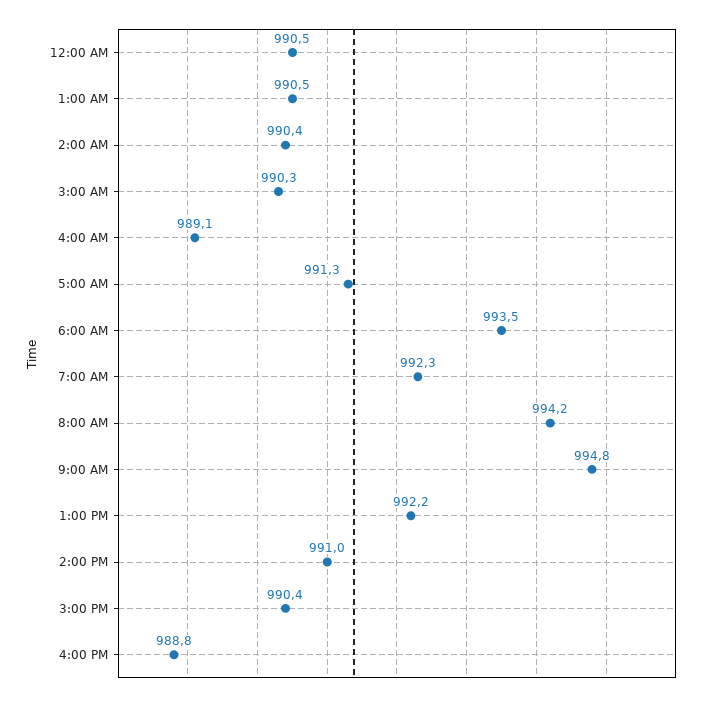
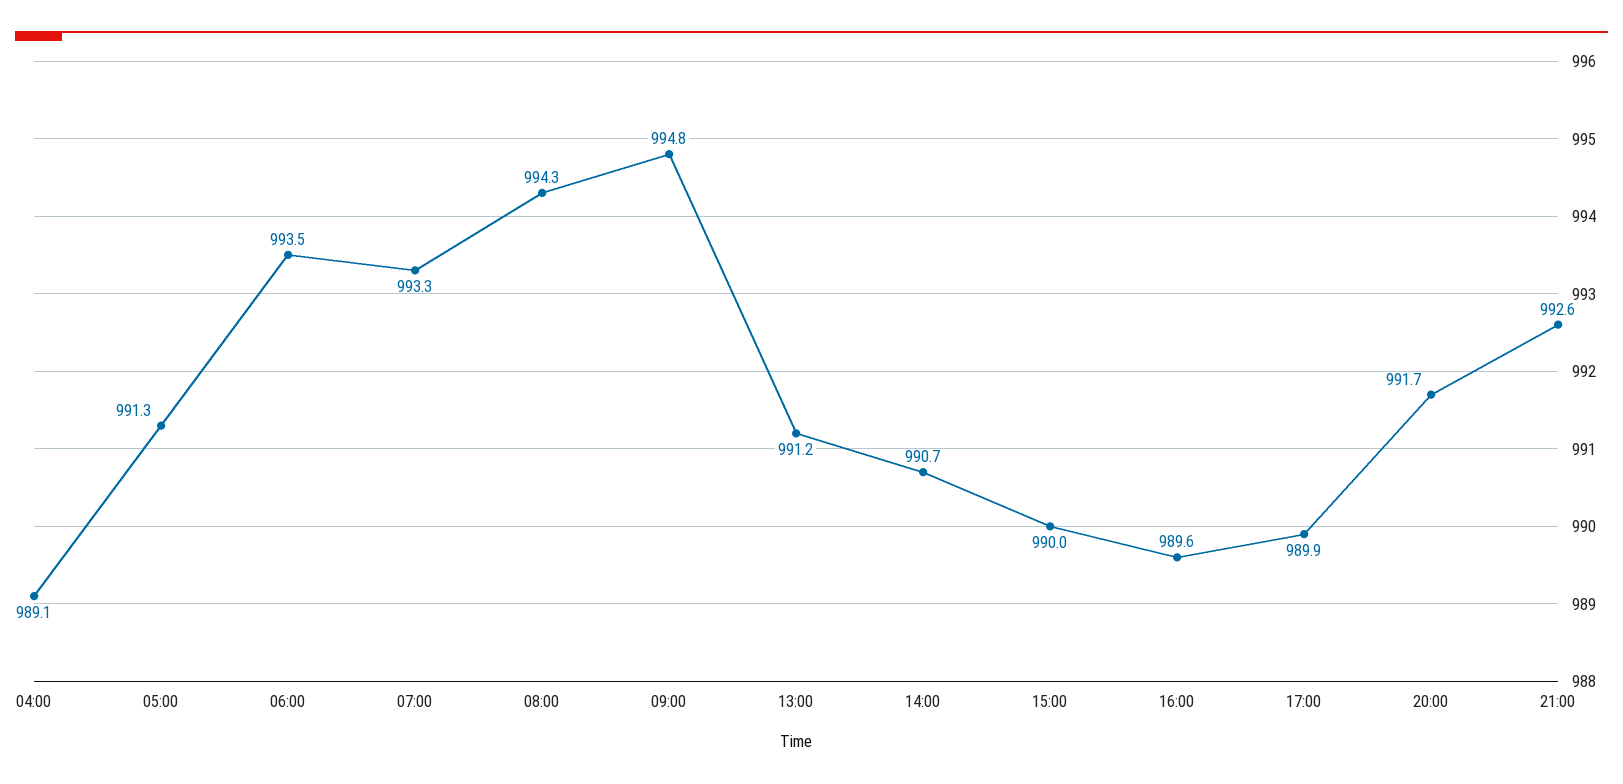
12:00 AM: 990.5 -> none
1:00 AM: 990.5 -> none
2:00 AM: 990.4 -> none
3:00 AM: 990.3 -> none
7:00 AM: 992.3 -> 993.3
8:00 AM: 994.2 -> 994.3
1:00 PM: 992.2 -> 991.2
2:00 PM: 991 -> 990.7
3:00 PM: 990.4 -> 990
4:00 PM: 988.8 -> 989.6
17:00: none -> 989.9
20:00: none -> 991.7
21:00: none -> 992.6

